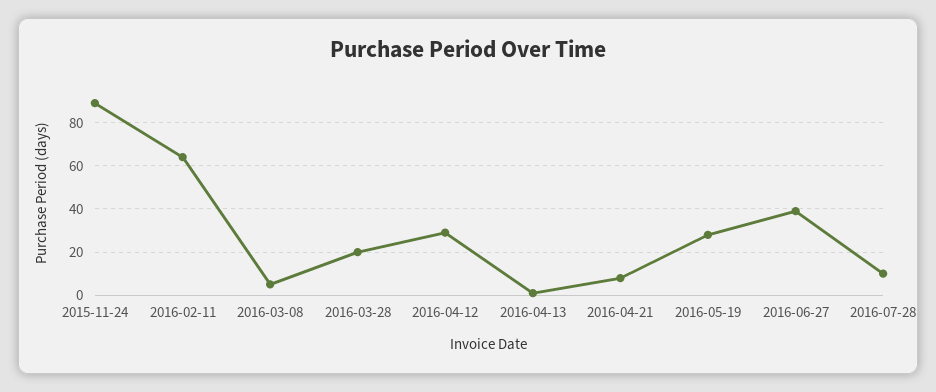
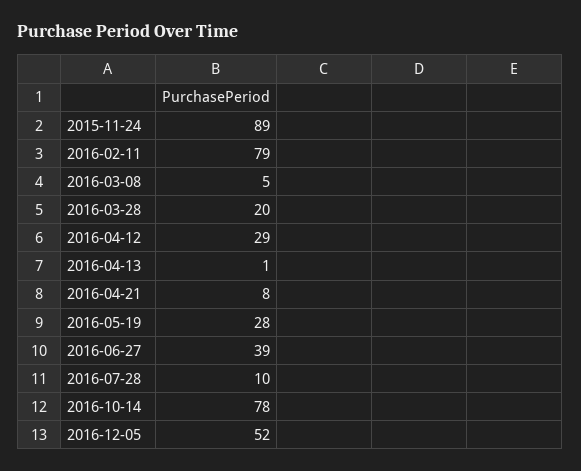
2016-02-11: 65 -> 79
2016-10-14: none -> 78
2016-12-05: none -> 52

